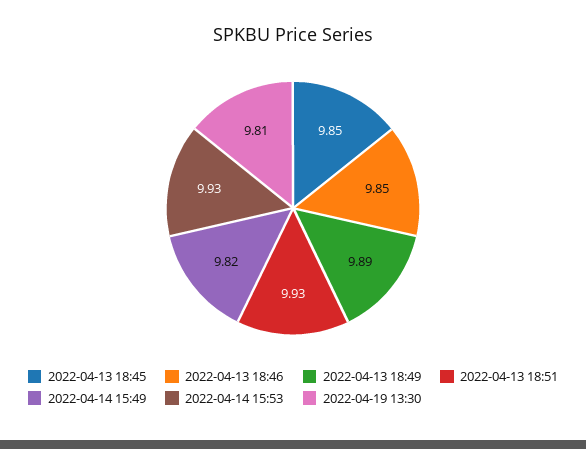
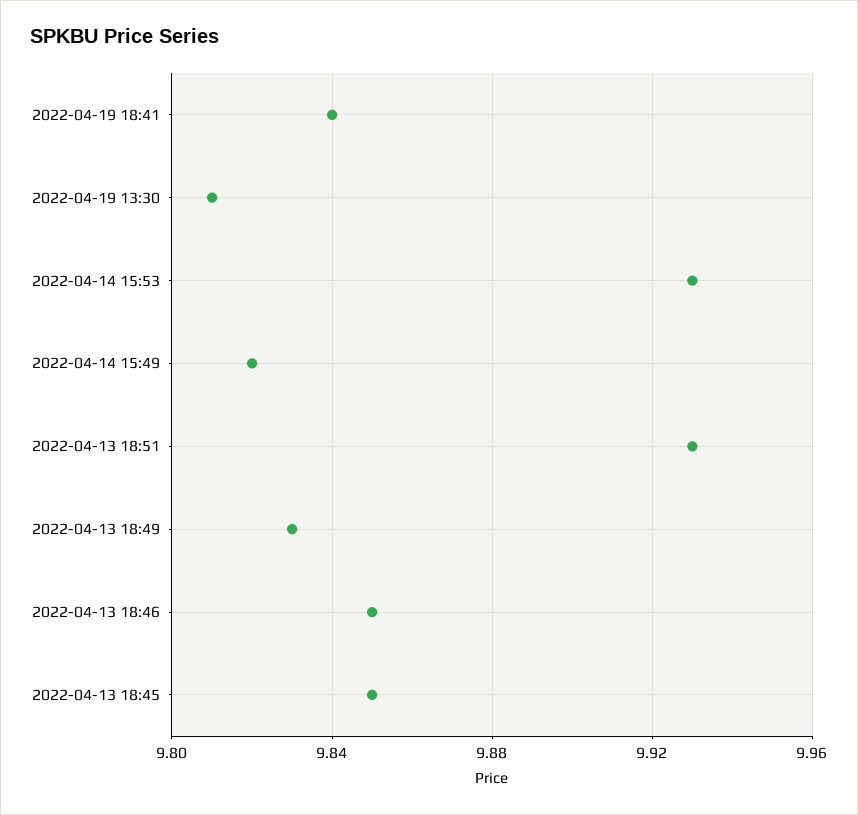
2022-04-13 18:49: 9.89 -> 9.83
2022-04-19 18:41: none -> 9.84

